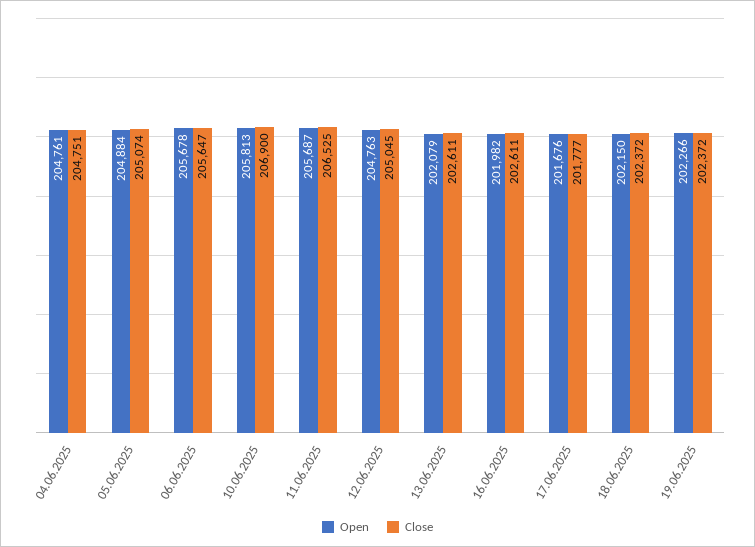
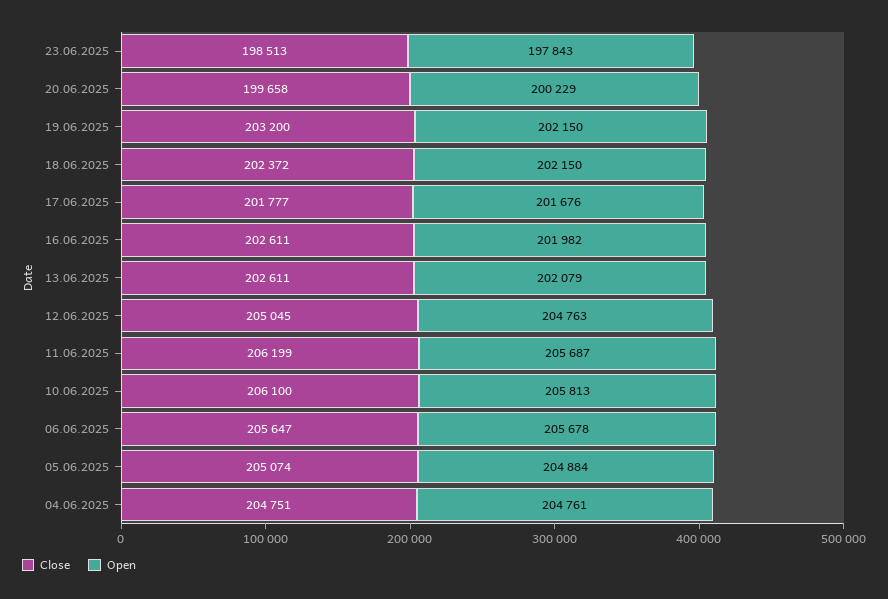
Close, 10.06.2025: 206900 -> 206100
Close, 11.06.2025: 206525 -> 206199
Open, 19.06.2025: 202266 -> 202150
Close, 19.06.2025: 202372 -> 203200
Close, 23.06.2025: none -> 198513
Open, 23.06.2025: none -> 197843
Close, 20.06.2025: none -> 199658
Open, 20.06.2025: none -> 200229

